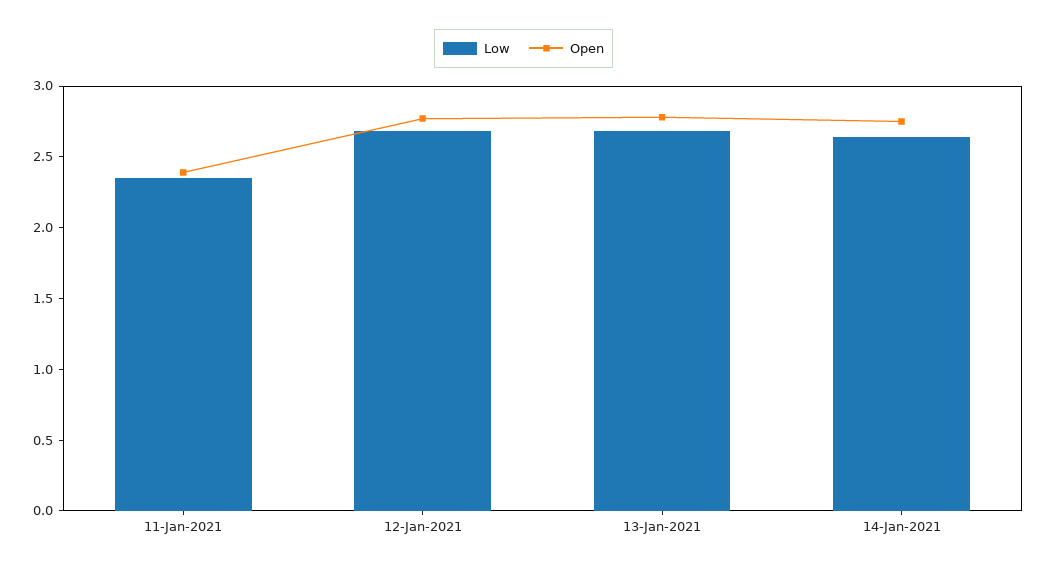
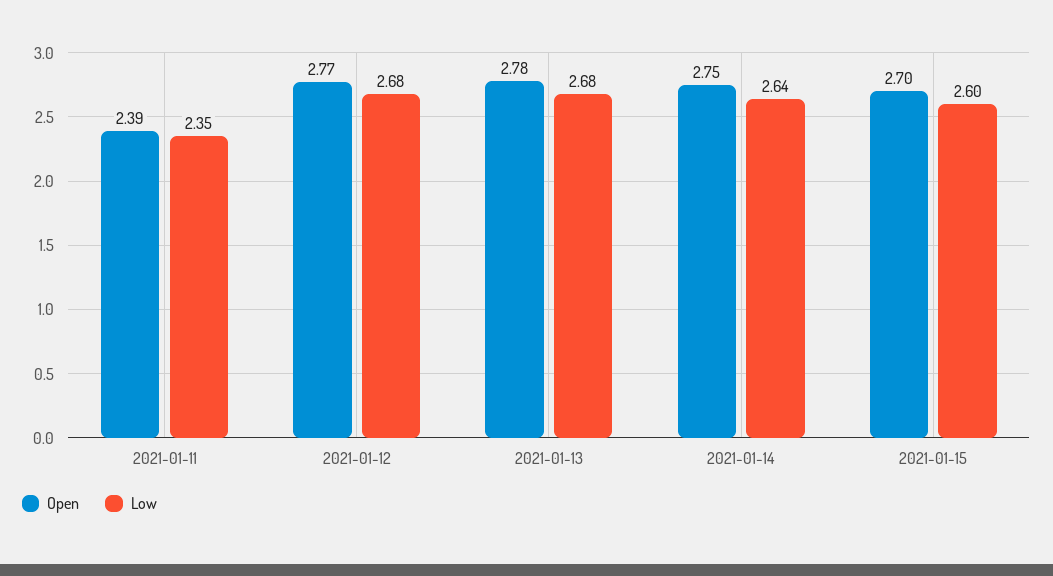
Open, 2021-01-15: none -> 2.7
Low, 2021-01-15: none -> 2.6

